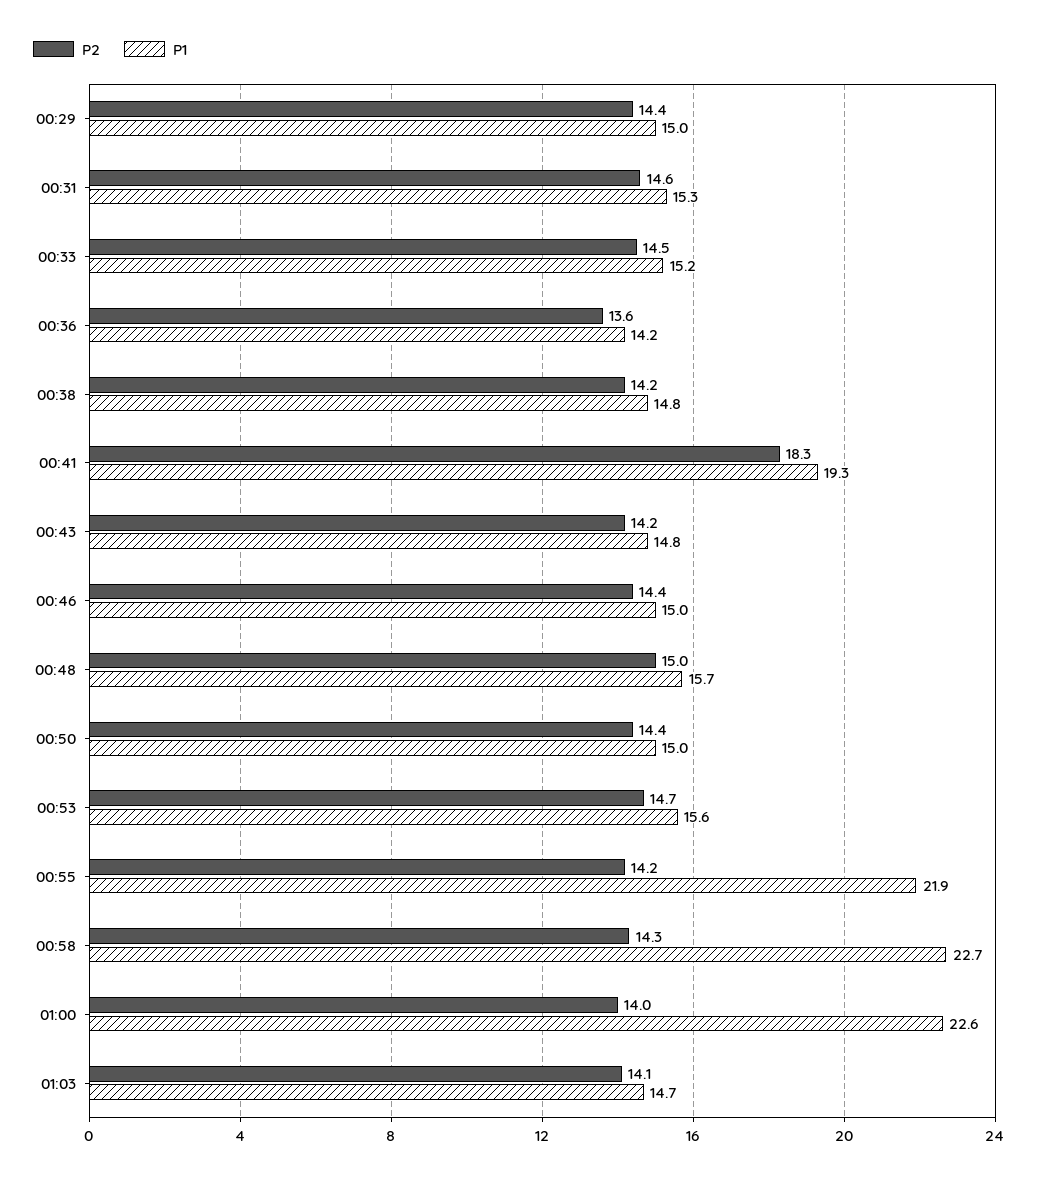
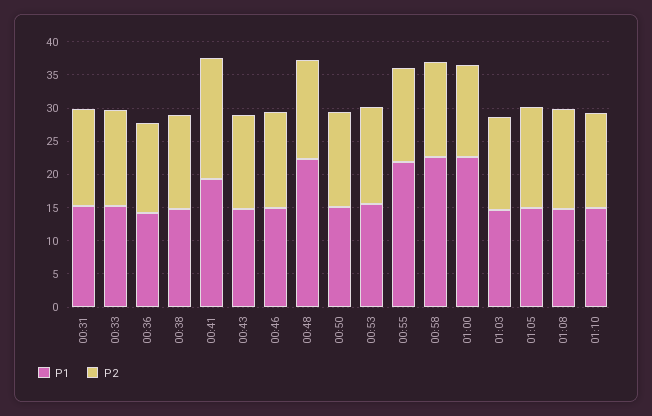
P2, 00:29: 14.4 -> none
P1, 00:29: 15 -> none
P1, 00:48: 15.7 -> 22.5
P1, 01:05: none -> 15
P2, 01:05: none -> 15
P1, 01:08: none -> 15
P2, 01:08: none -> 15
P1, 01:10: none -> 15
P2, 01:10: none -> 15

